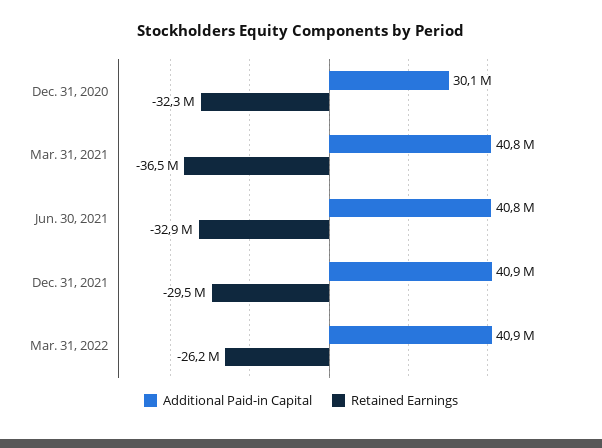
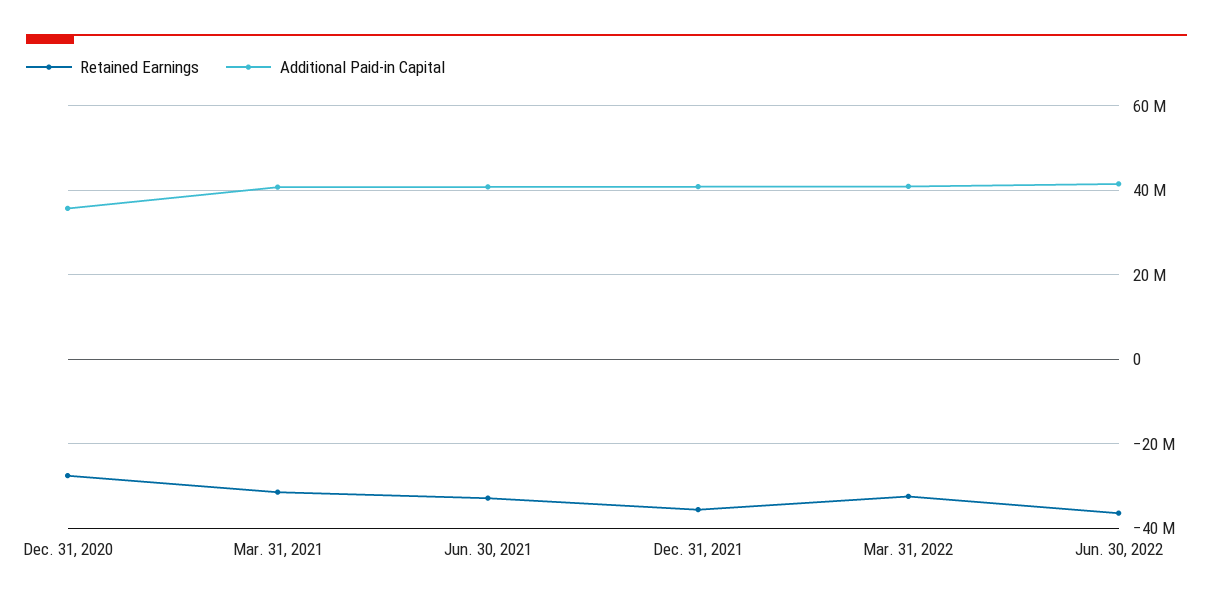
Additional Paid-in Capital, Dec. 31, 2020: 30100000 -> 36000000
Retained Earnings, Dec. 31, 2020: -32300000 -> -28000000
Retained Earnings, Mar. 31, 2021: -36500000 -> -32000000
Retained Earnings, Dec. 31, 2021: -29500000 -> -36000000
Retained Earnings, Mar. 31, 2022: -26200000 -> -32000000
Retained Earnings, Jun. 30, 2022: none -> -36000000
Additional Paid-in Capital, Jun. 30, 2022: none -> 42000000

